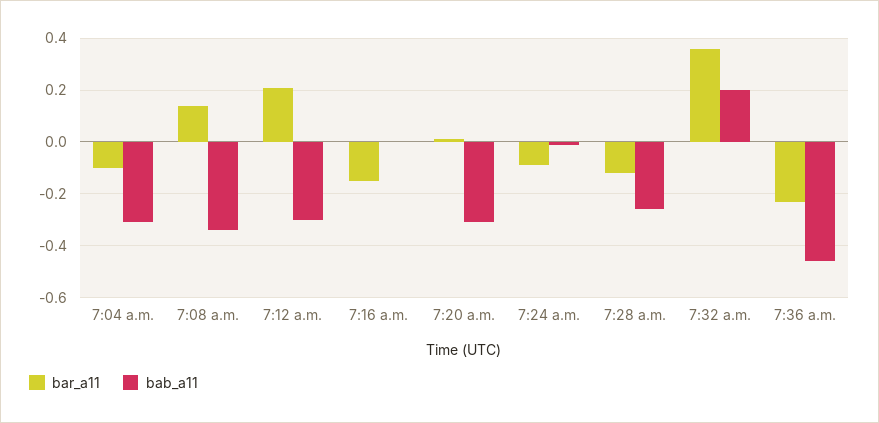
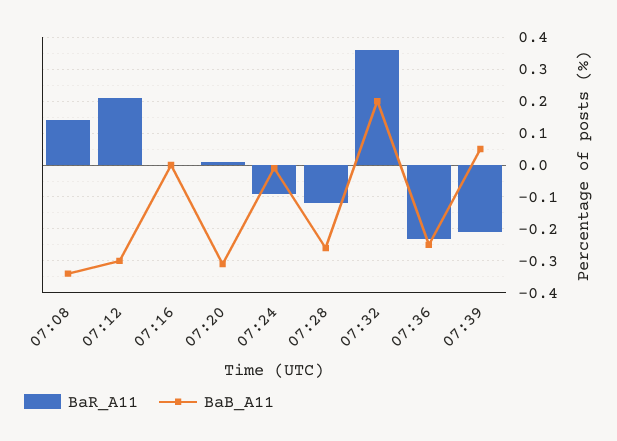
bar_a11, 7:04 a.m.: -0.1 -> none
bab_a11, 7:04 a.m.: -0.3 -> none
bar_a11, 7:16 a.m.: -0.15 -> 0
bab_a11, 7:36 a.m.: -0.45 -> -0.25
bar_a11, 07:39: none -> -0.2
bab_a11, 07:39: none -> 0.05

